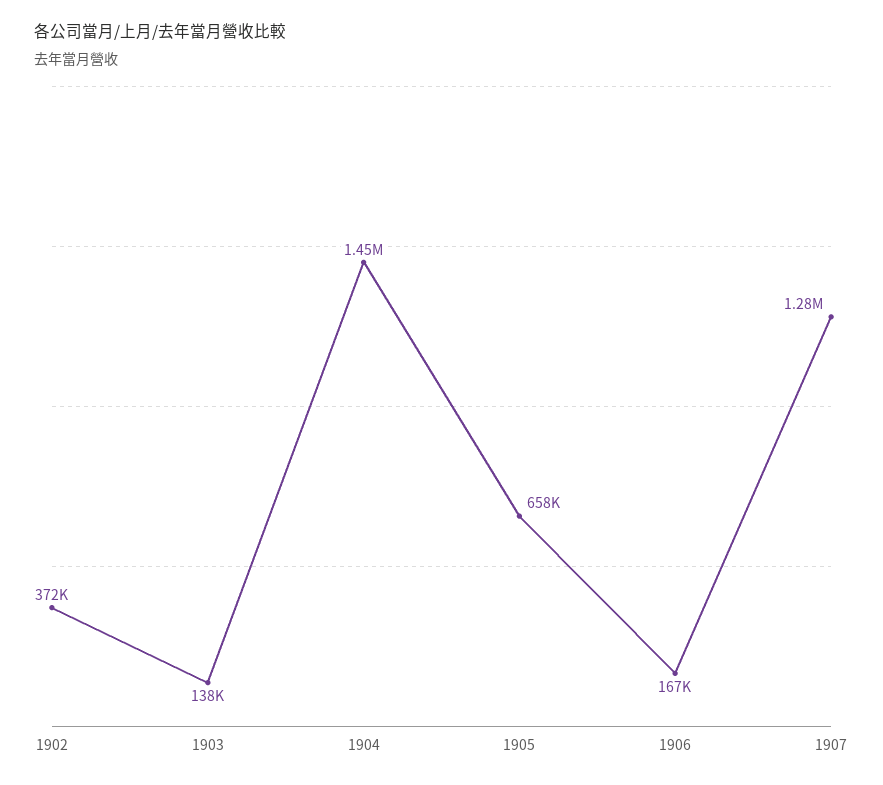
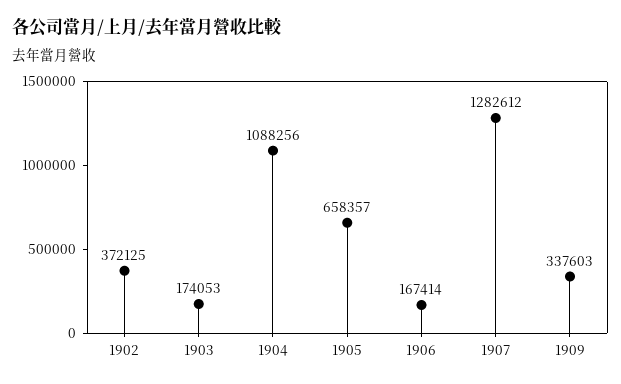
1903: 138000 -> 174053
1904: 1450000 -> 1088256
1909: none -> 337603

